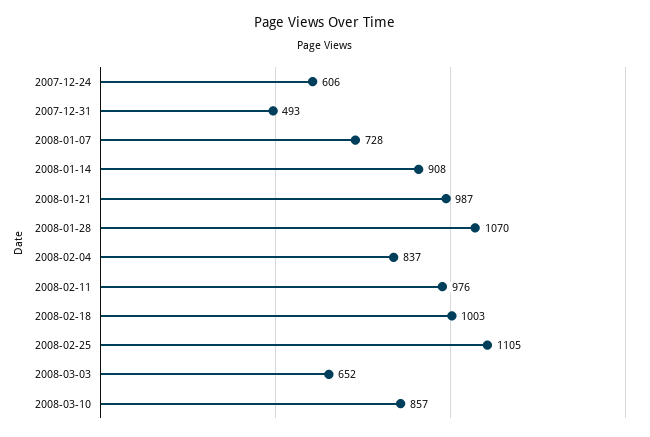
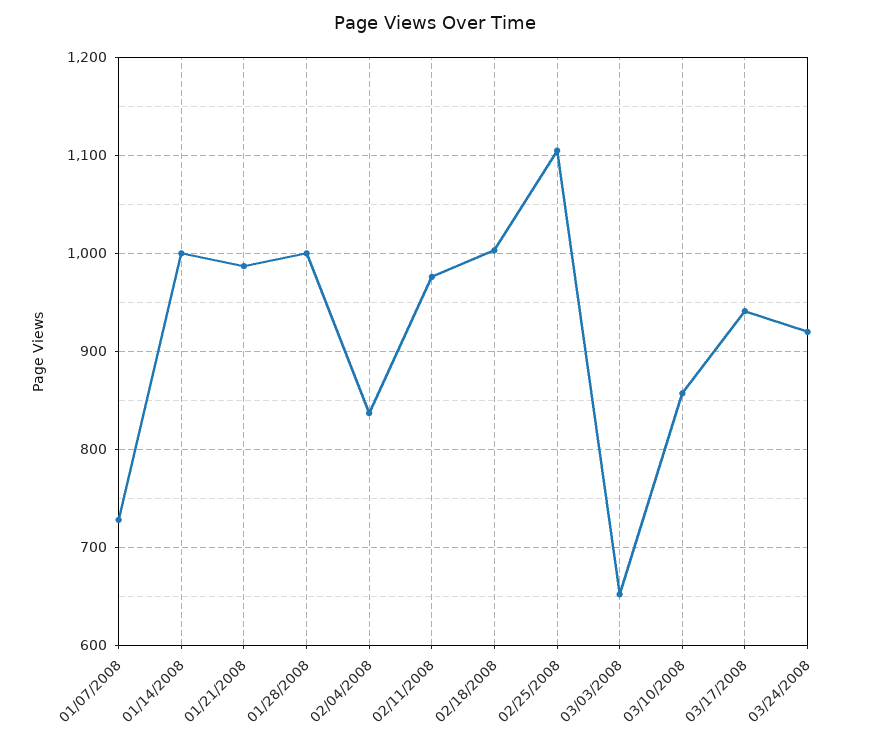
2007-12-24: 606 -> none
2007-12-31: 493 -> none
2008-01-14: 908 -> 1000
2008-01-28: 1070 -> 1000
03/17/2008: none -> 940
03/24/2008: none -> 920

